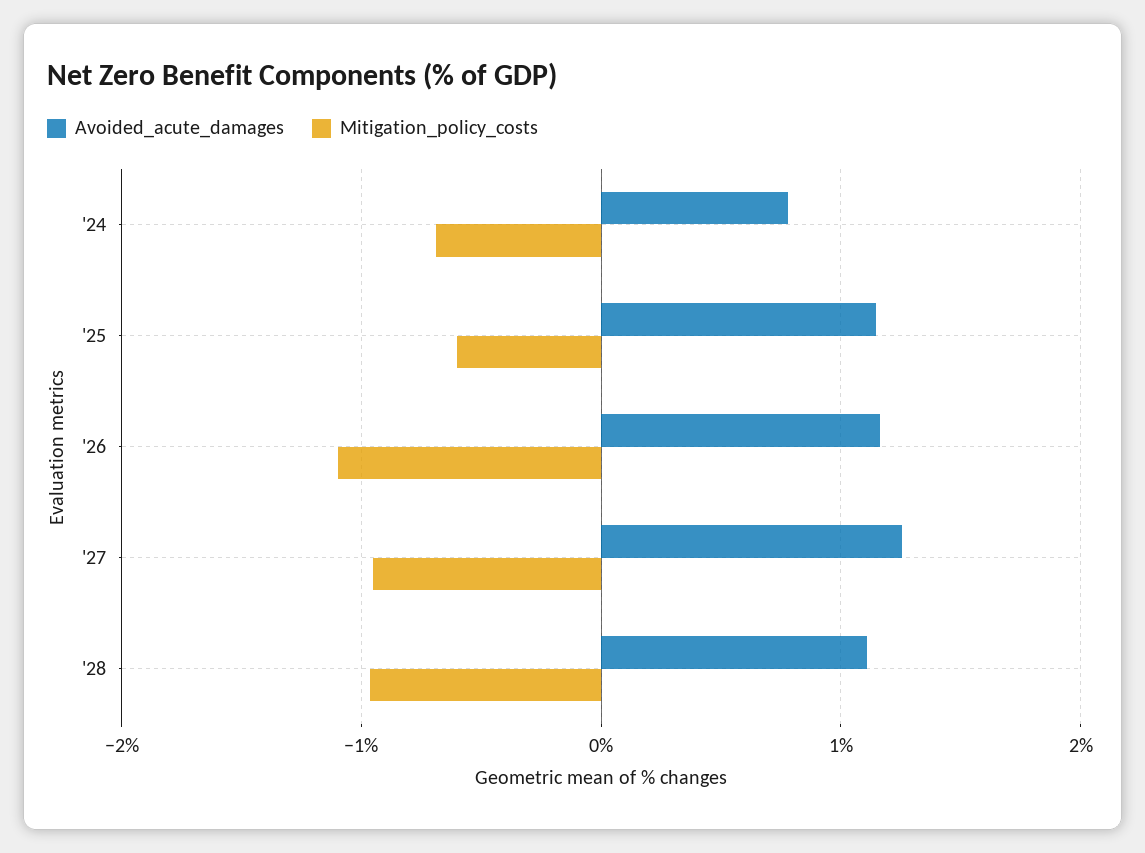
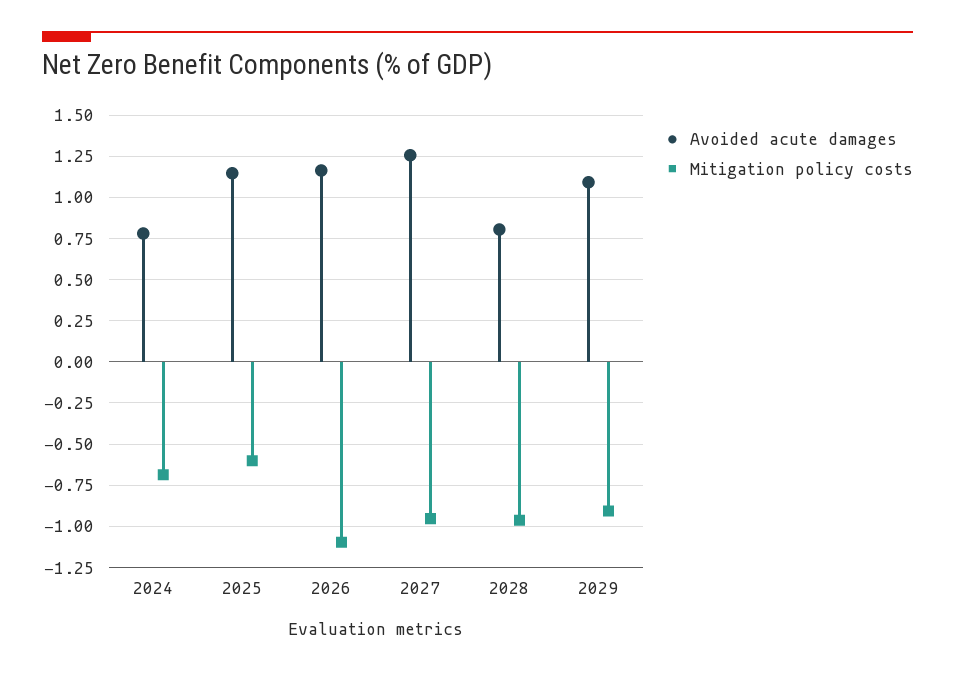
Avoided_acute_damages, '28: 1.1 -> 0.8
Avoided_acute_damages, 2029: none -> 1.1
Mitigation_policy_costs, 2029: none -> -0.9

